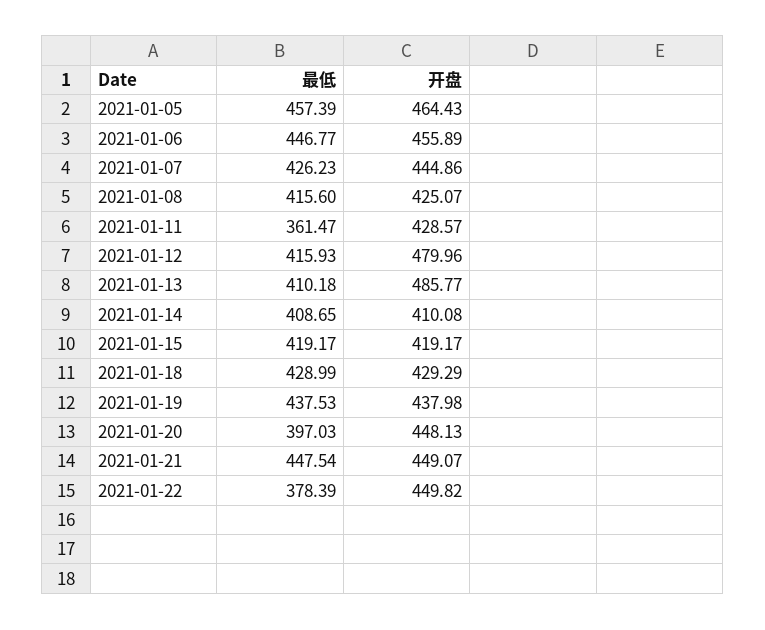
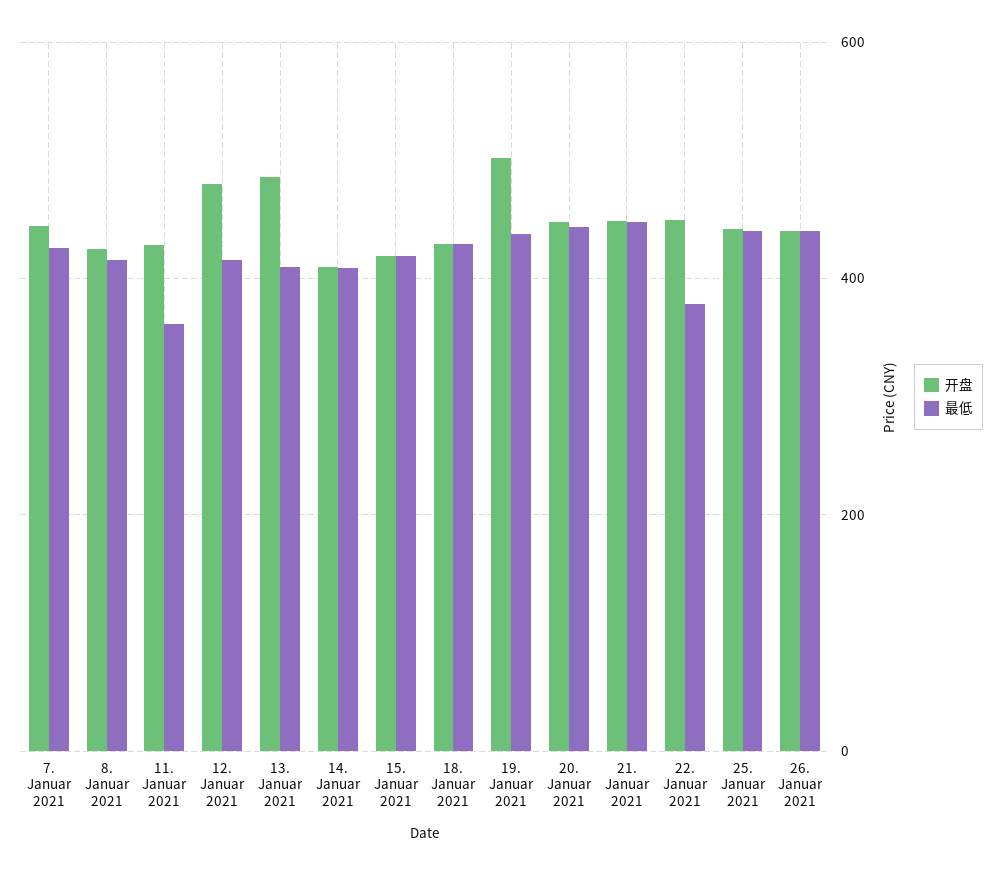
最低, 2021-01-05: 457.39 -> none
开盘, 2021-01-05: 464.43 -> none
最低, 2021-01-06: 446.77 -> none
开盘, 2021-01-06: 455.89 -> none
开盘, 2021-01-19: 437.98 -> 500
最低, 2021-01-20: 397.03 -> 440
开盘, 25. Januar 2021: none -> 440
最低, 25. Januar 2021: none -> 440
开盘, 26. Januar 2021: none -> 440
最低, 26. Januar 2021: none -> 440

